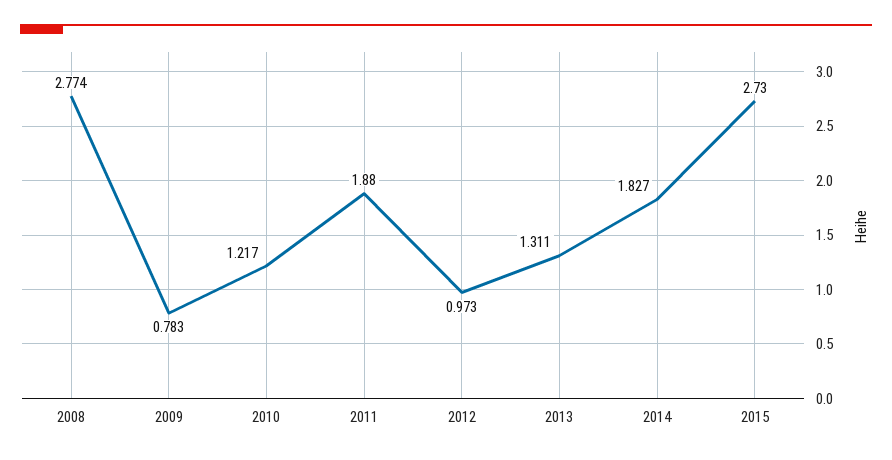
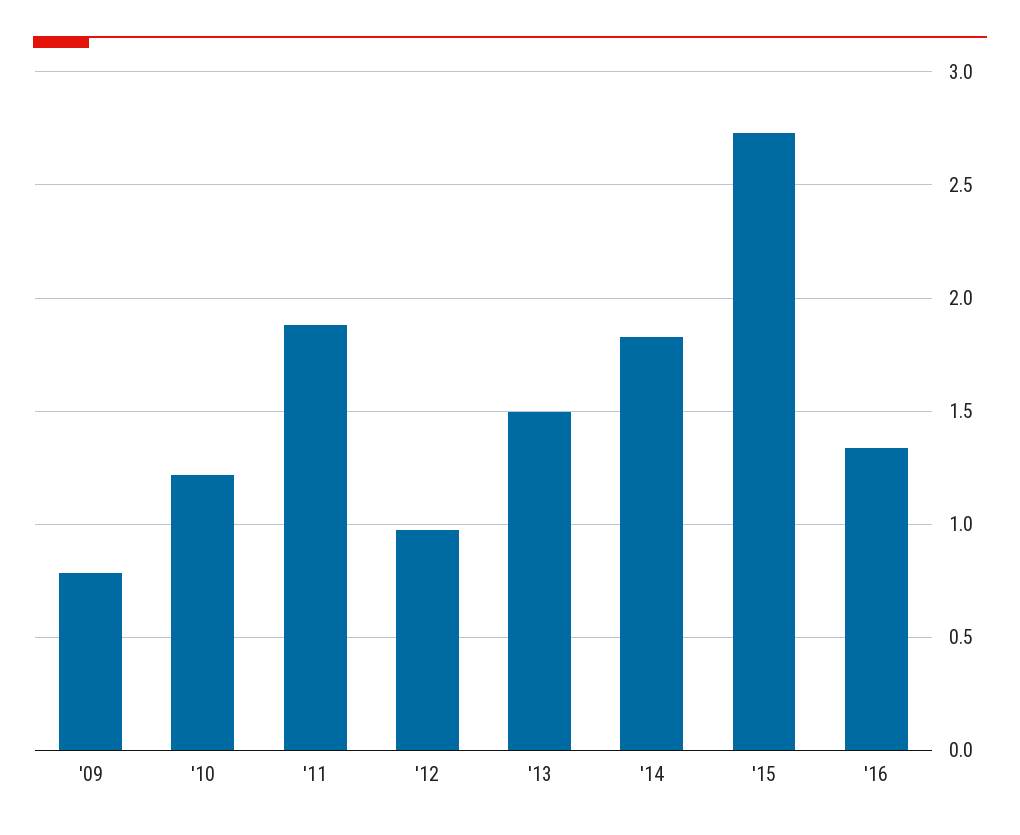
2008: 2.774 -> none
2013: 1.311 -> 1.5
'16: none -> 1.35

